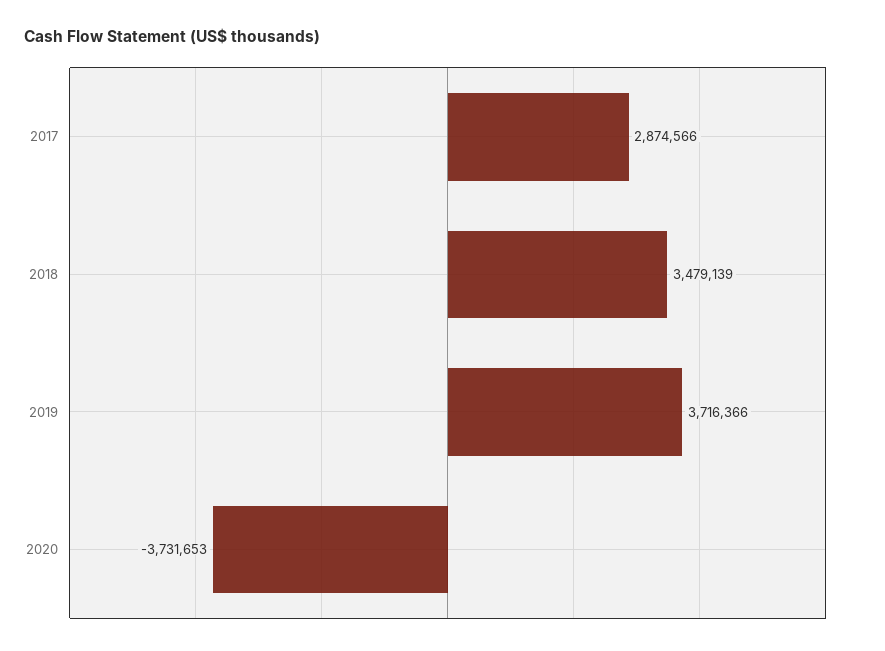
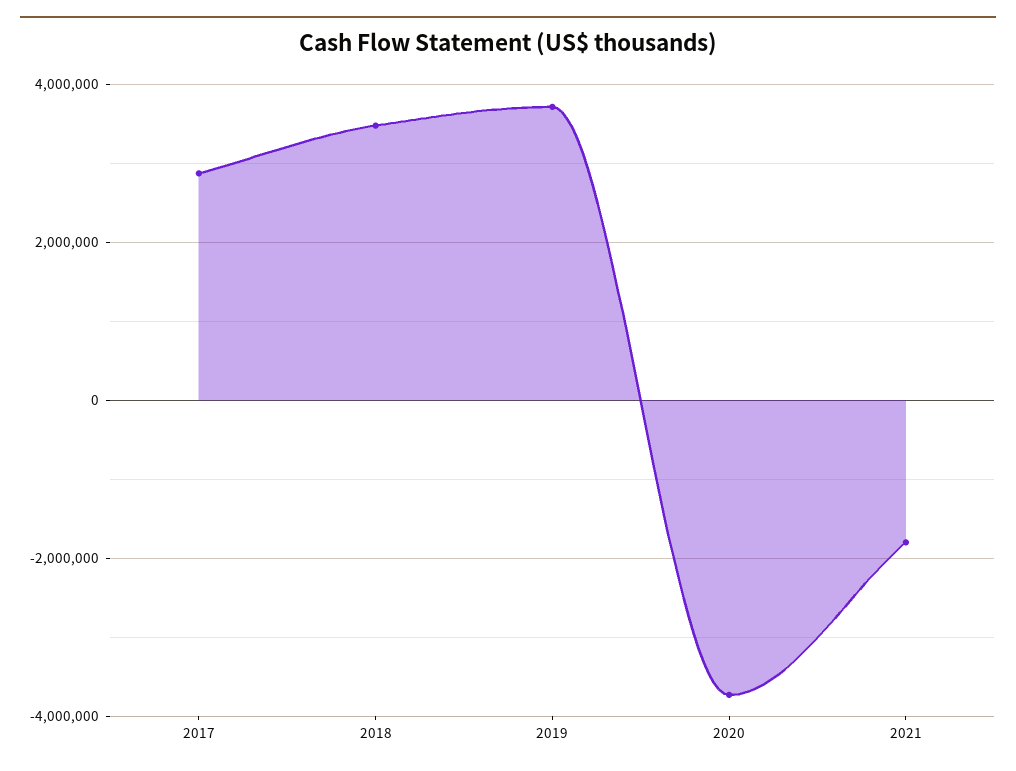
2021: none -> -1800000

